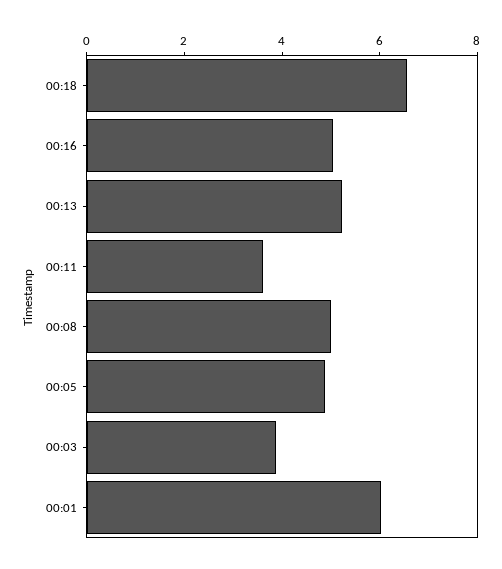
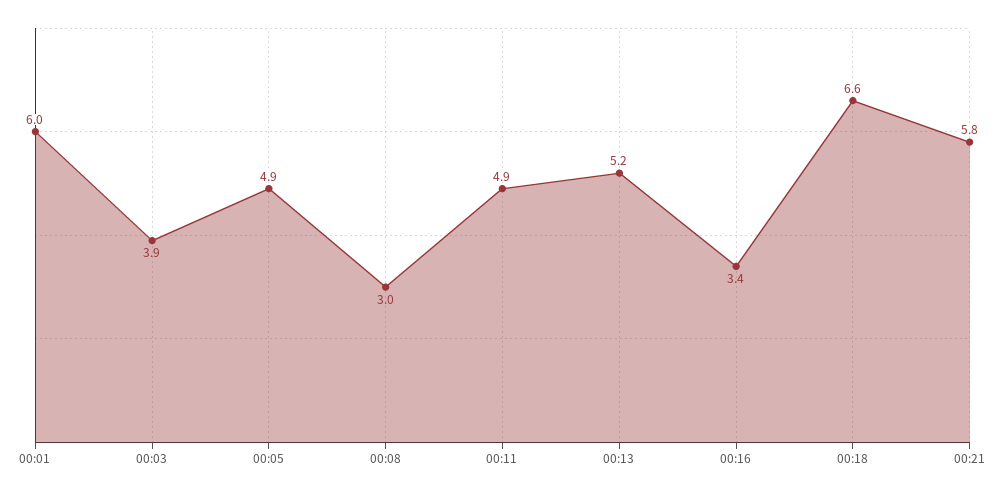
00:16: 5 -> 3.4
00:11: 3.5 -> 4.9
00:08: 5 -> 3
00:21: none -> 5.8

